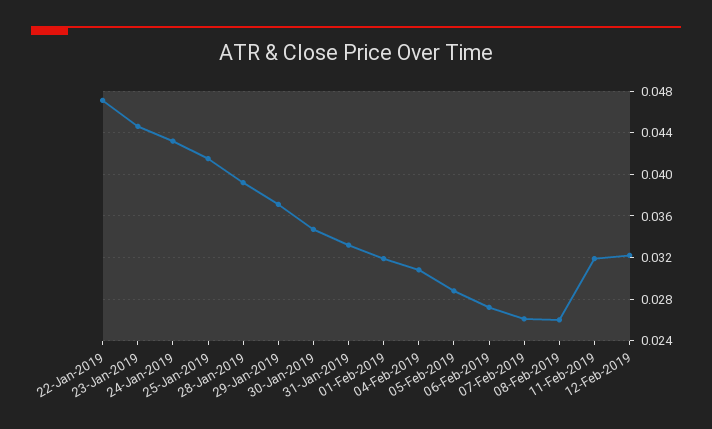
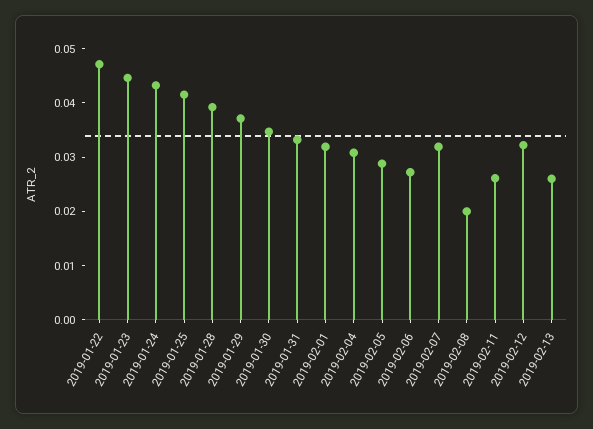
07-Feb-2019: 0.026 -> 0.032
08-Feb-2019: 0.026 -> 0.02
11-Feb-2019: 0.032 -> 0.026
2019-02-13: none -> 0.026

